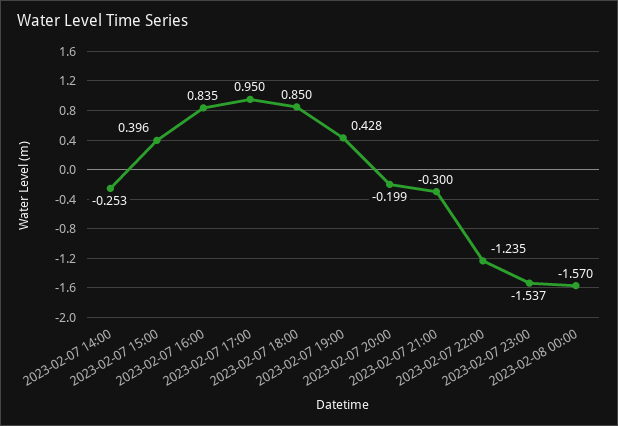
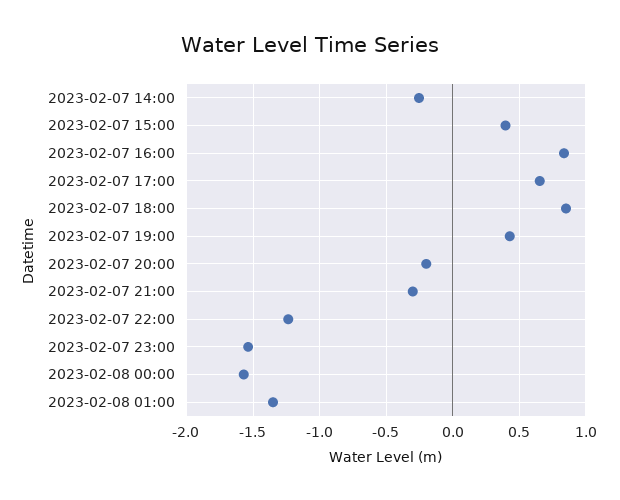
2023-02-07 17:00: 0.95 -> 0.65
2023-02-08 01:00: none -> -1.35

